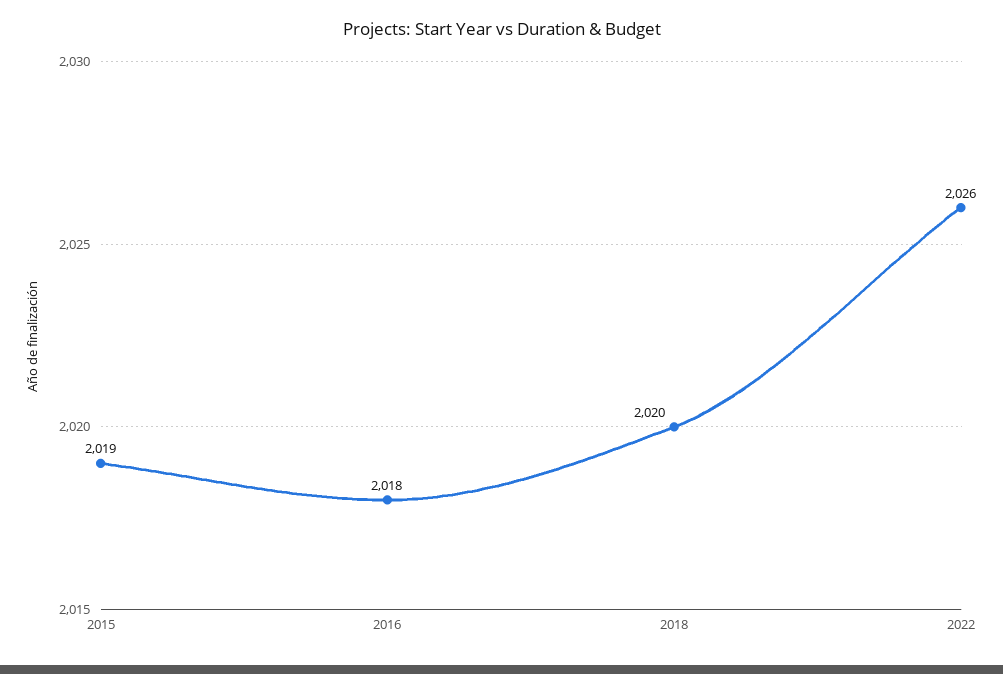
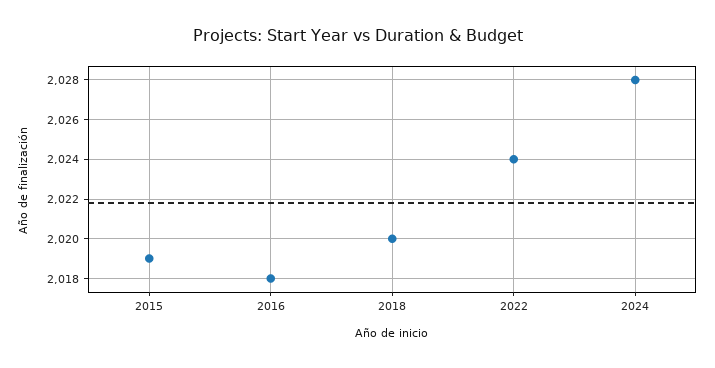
2022: 2026 -> 2024
2024: none -> 2028

